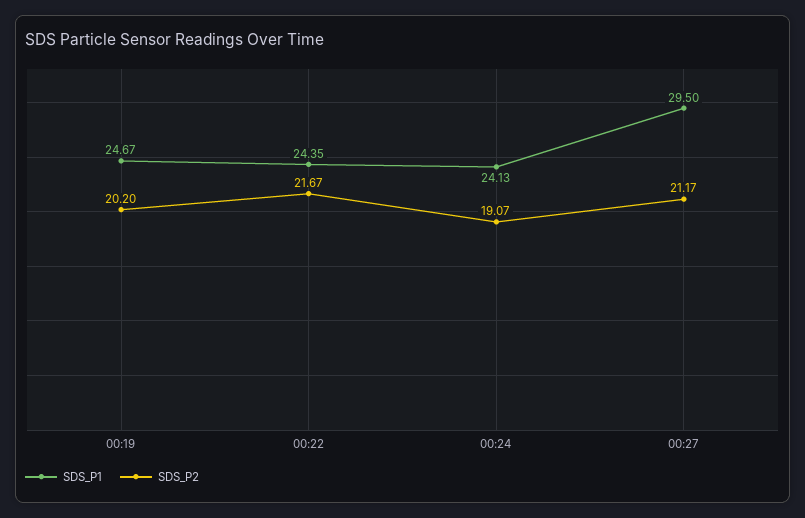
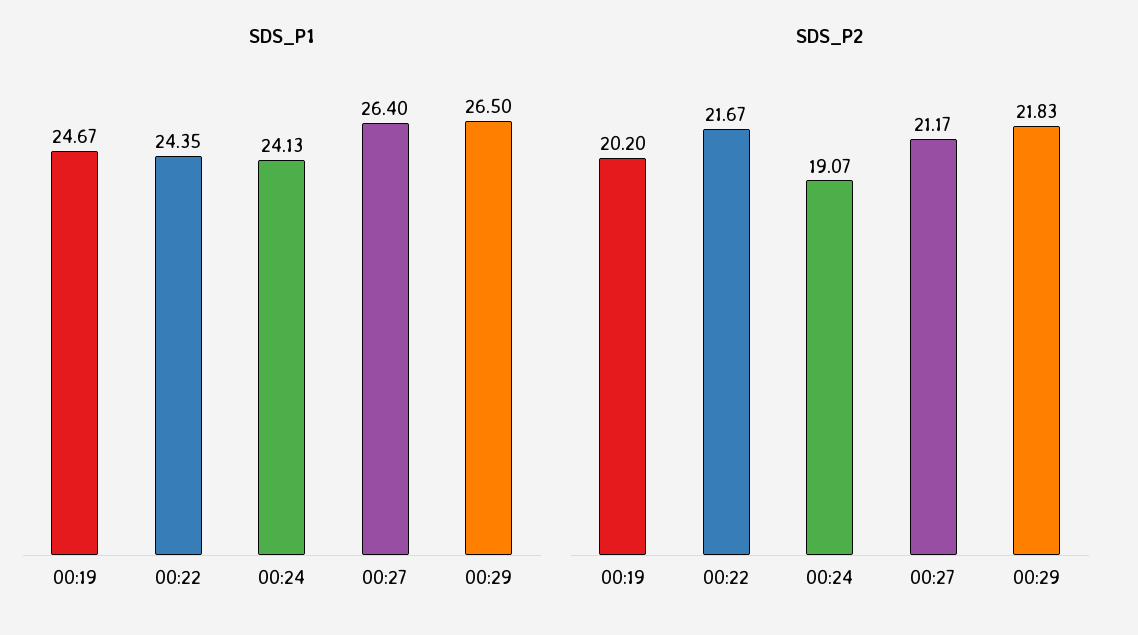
SDS_P1, 00:27: 29.5 -> 26.4
SDS_P1, 00:29: none -> 26.5
SDS_P2, 00:29: none -> 21.83

